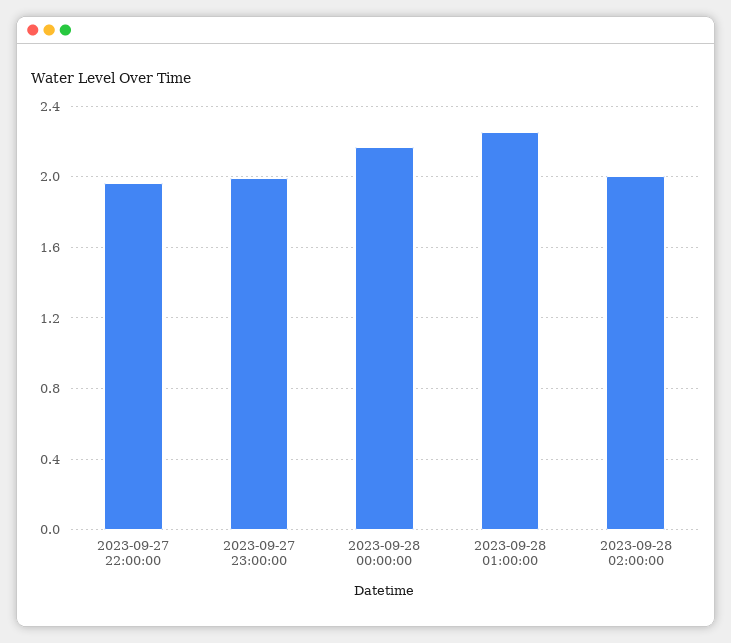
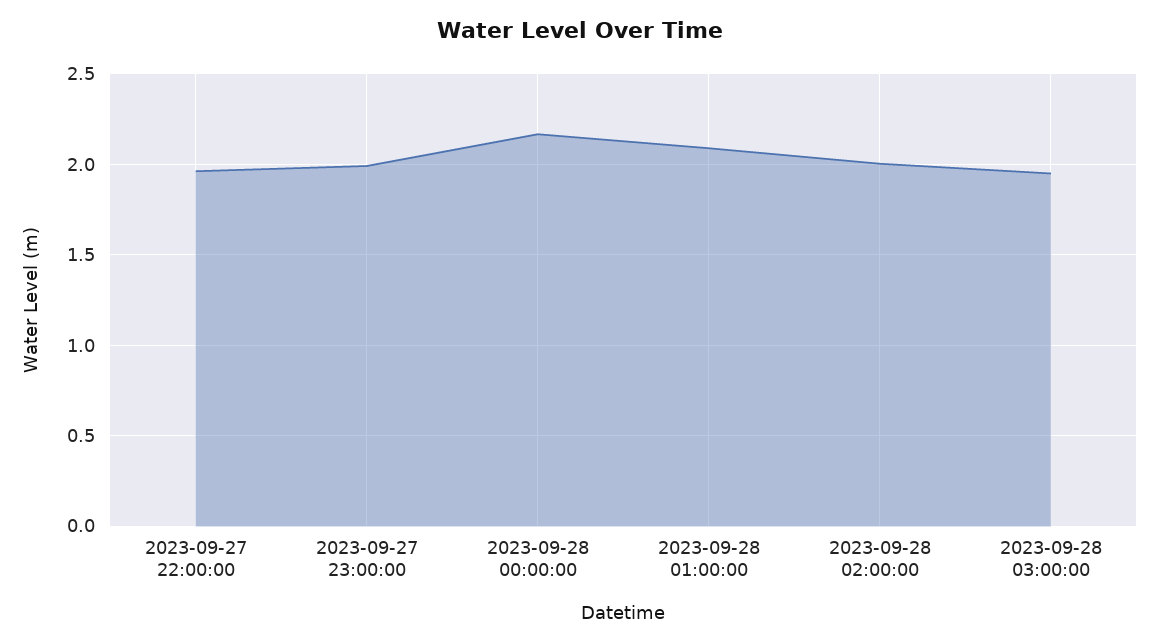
2023-09-28 01:00:00: 2.25 -> 2.1
2023-09-28 03:00:00: none -> 1.95

